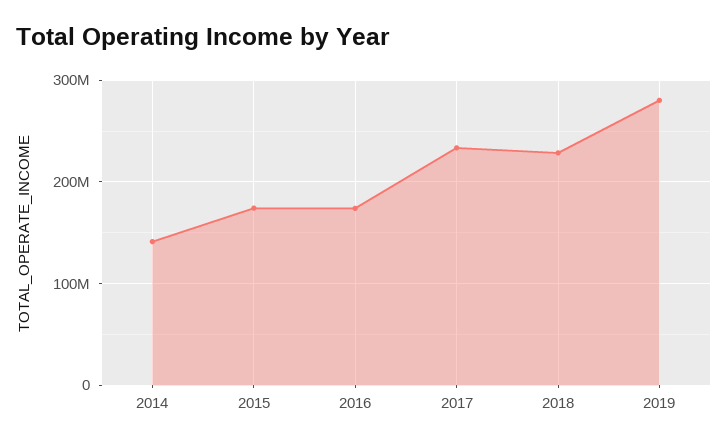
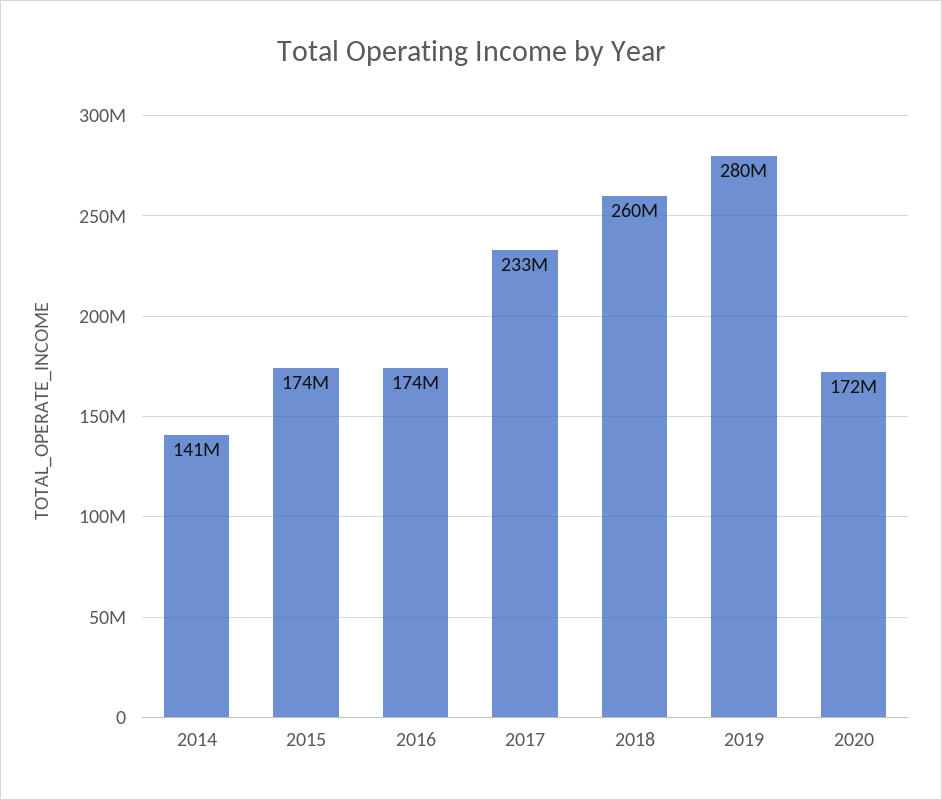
2018: 230000000 -> 260000000
2020: none -> 172000000

